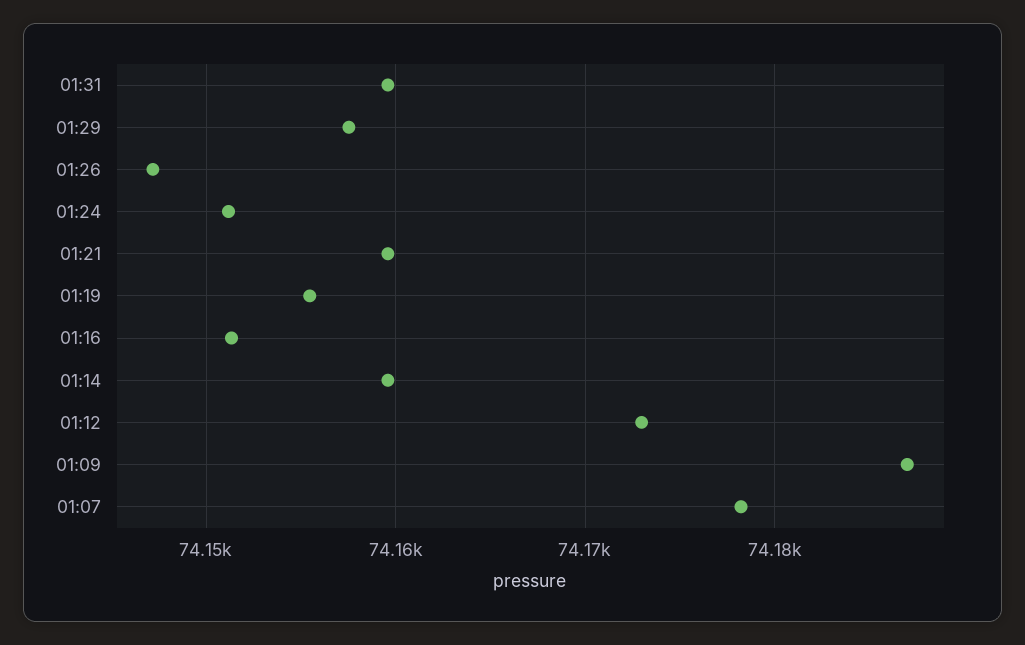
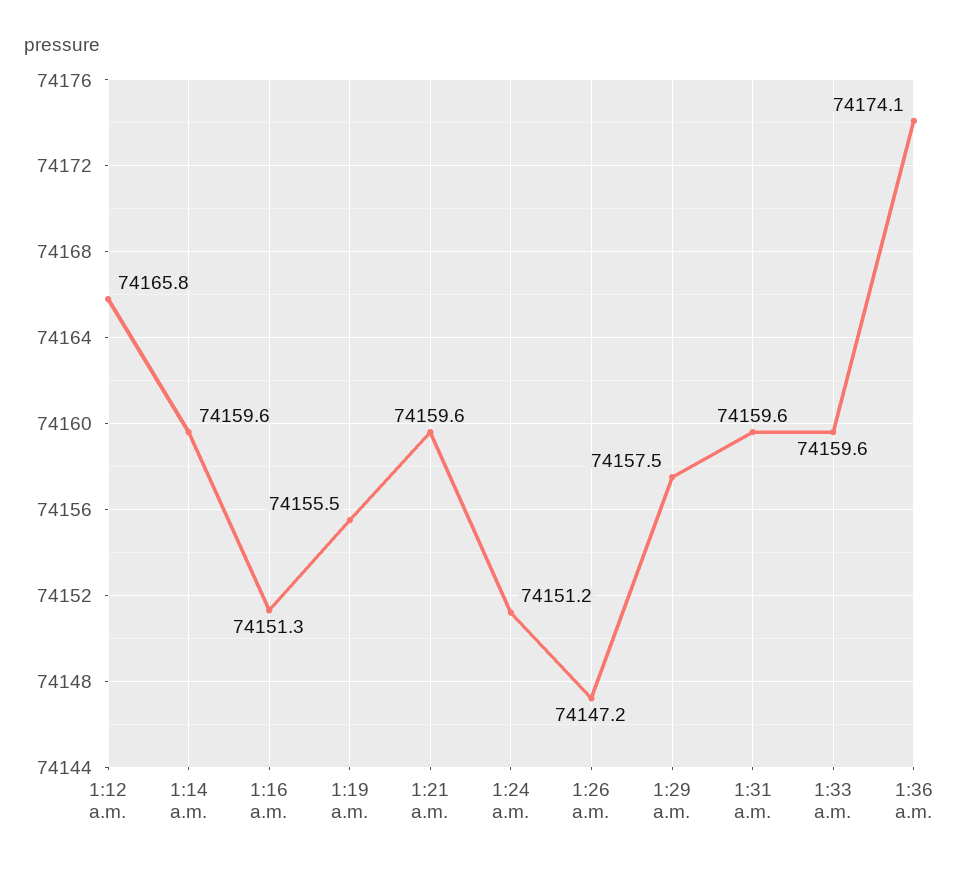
01:12: 74173 -> 74165.8
01:09: 74187 -> none
01:07: 74178 -> none
1:33 a.m.: none -> 74159.6
1:36 a.m.: none -> 74174.1

